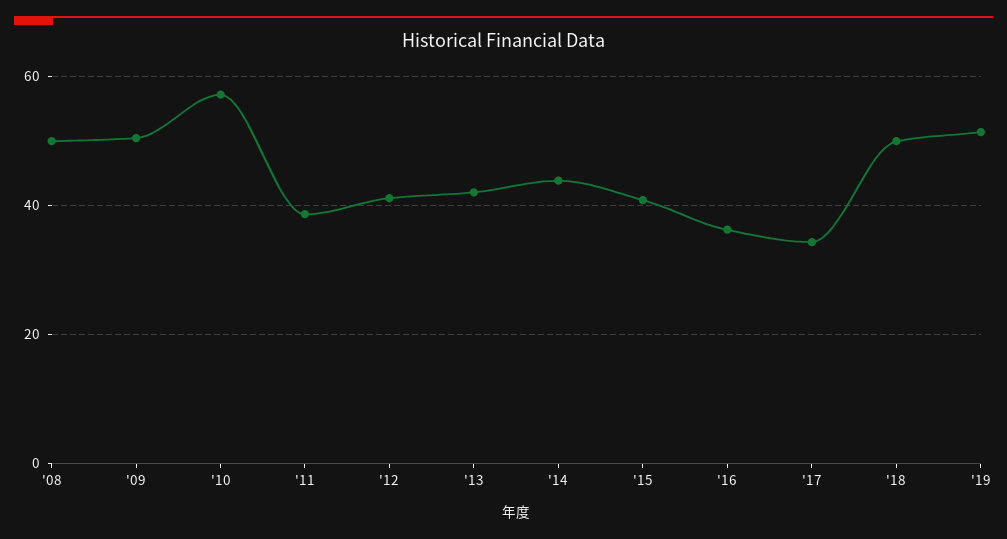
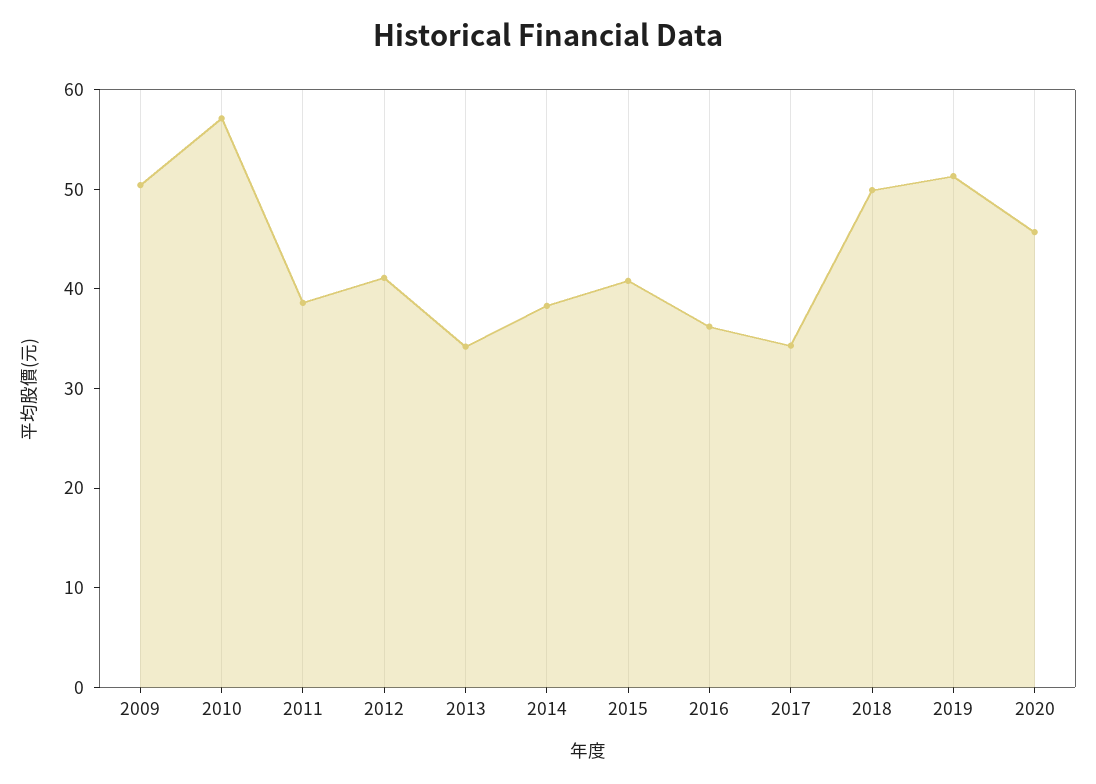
'08: 50 -> none
'13: 42 -> 34
'14: 44 -> 38
2020: none -> 46

